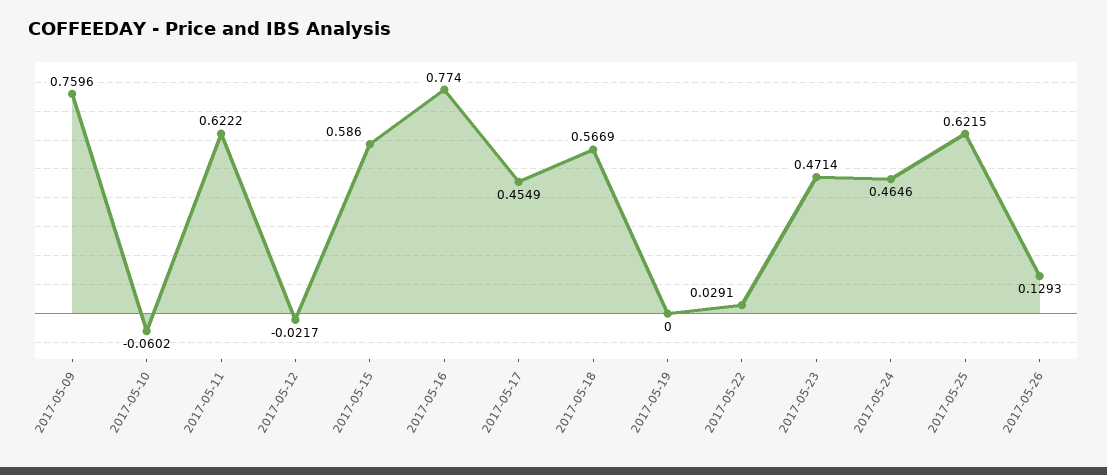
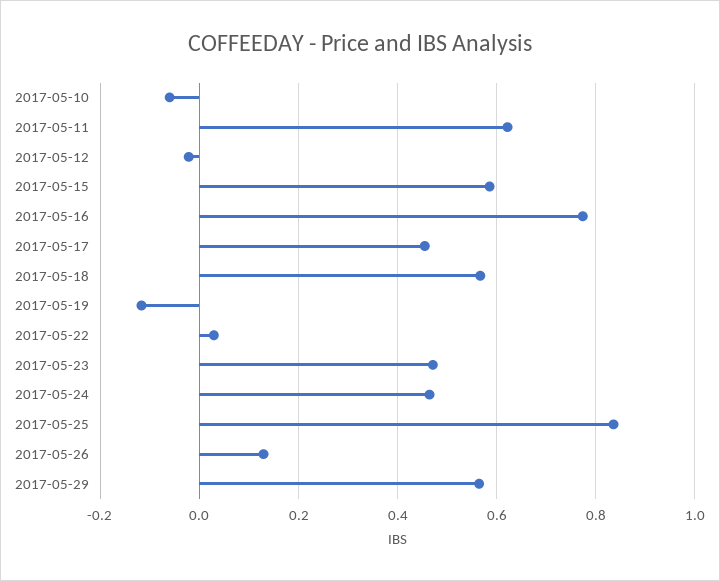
2017-05-09: 0.7596 -> none
2017-05-19: 0 -> -0.12
2017-05-25: 0.6215 -> 0.84
2017-05-29: none -> 0.56

